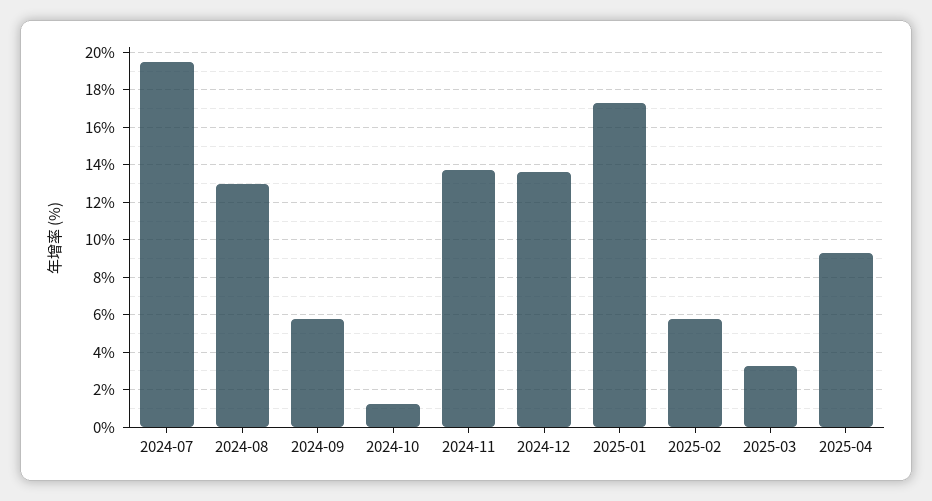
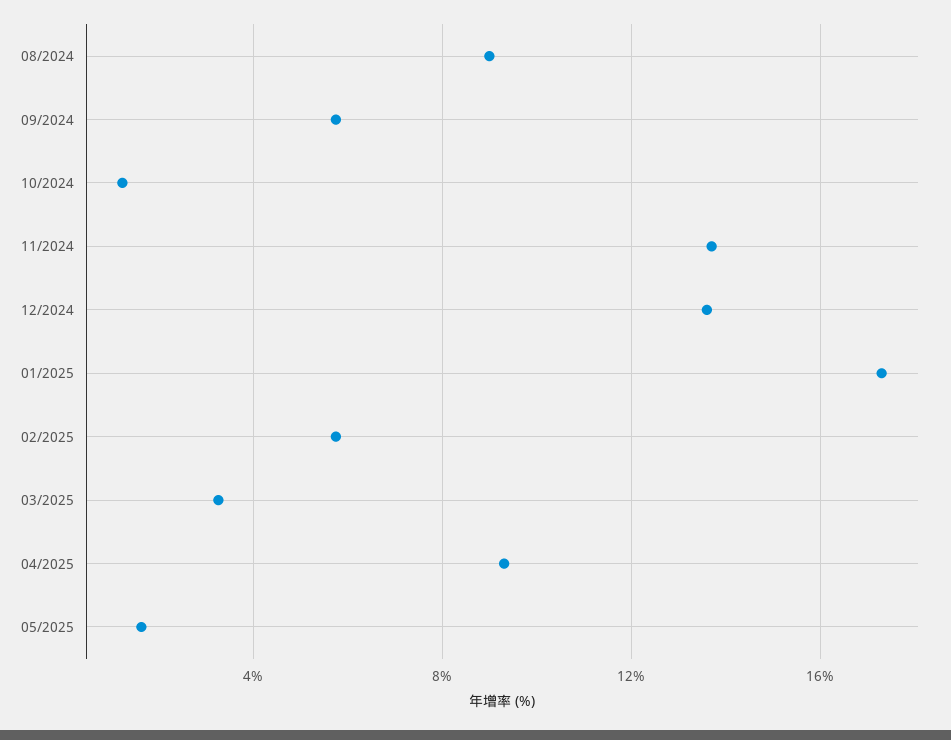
2024-07: 19.5 -> none
2024-08: 13 -> 9
05/2025: none -> 1.5

